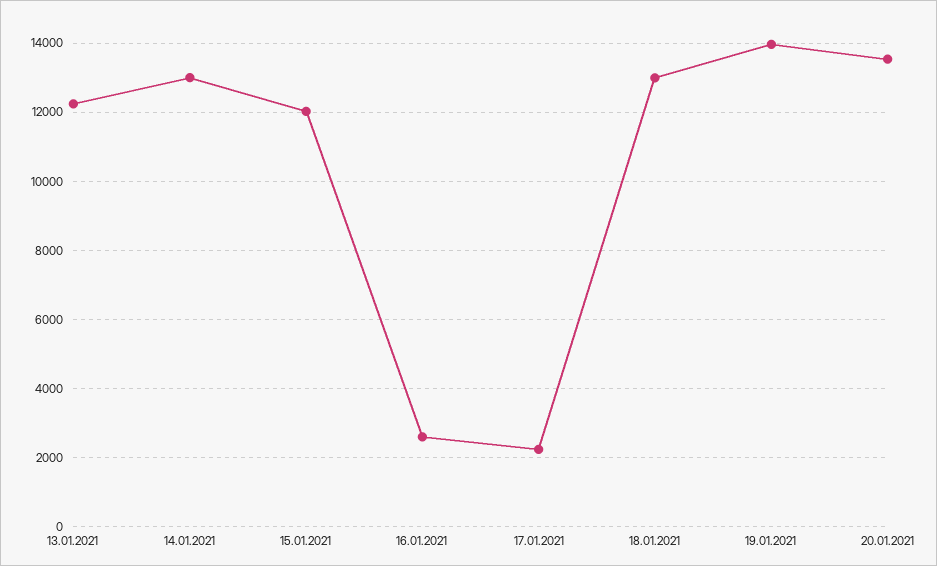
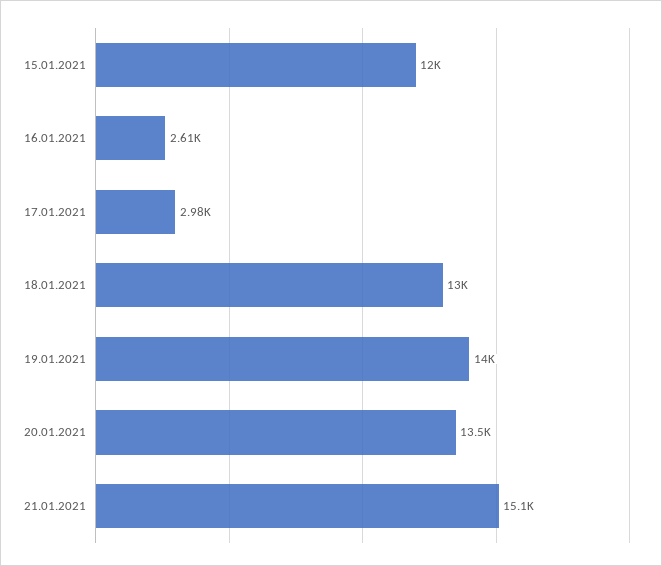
13.01.2021: 12200 -> none
14.01.2021: 13000 -> none
17.01.2021: 2200 -> 2980
21.01.2021: none -> 15100

